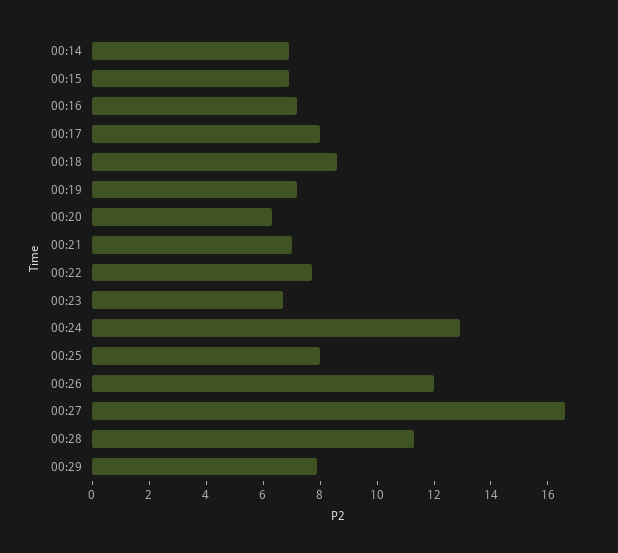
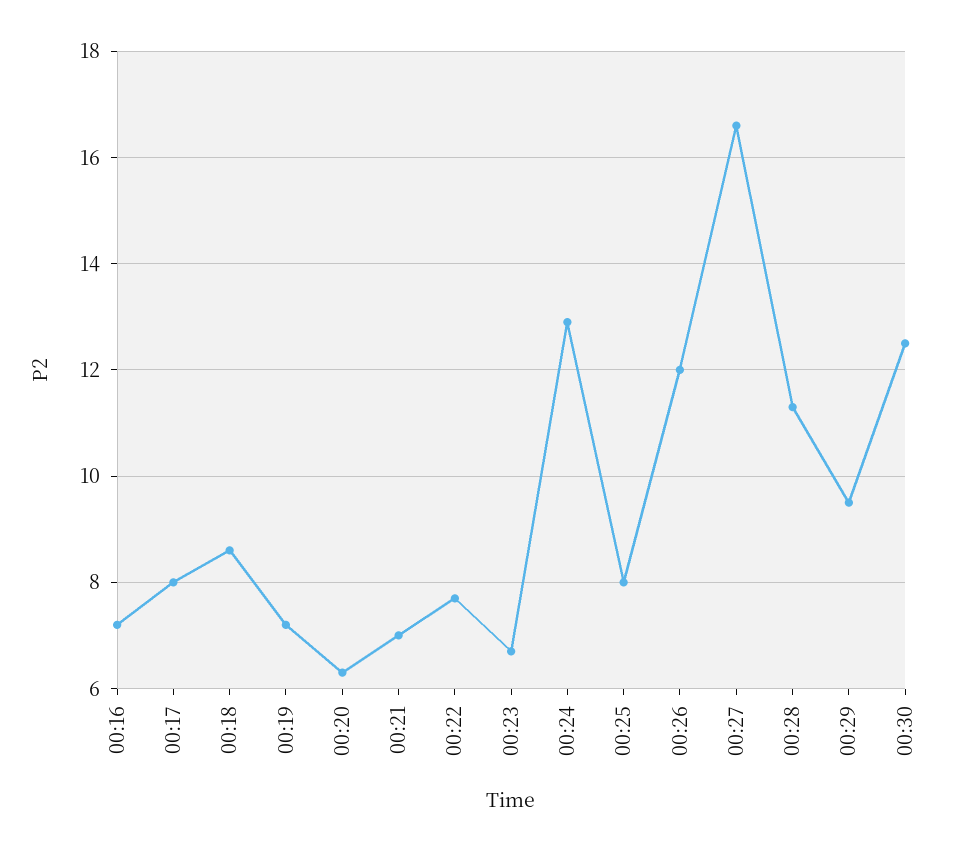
00:14: 7 -> none
00:15: 7 -> none
00:29: 8 -> 9.5
00:30: none -> 12.5

